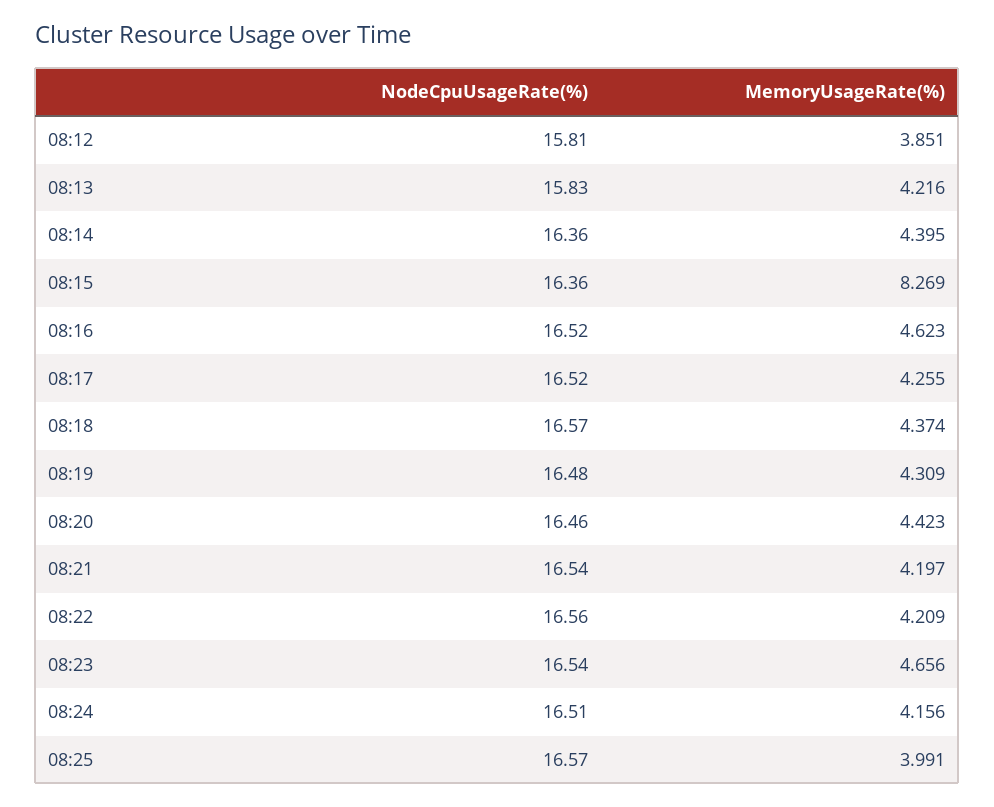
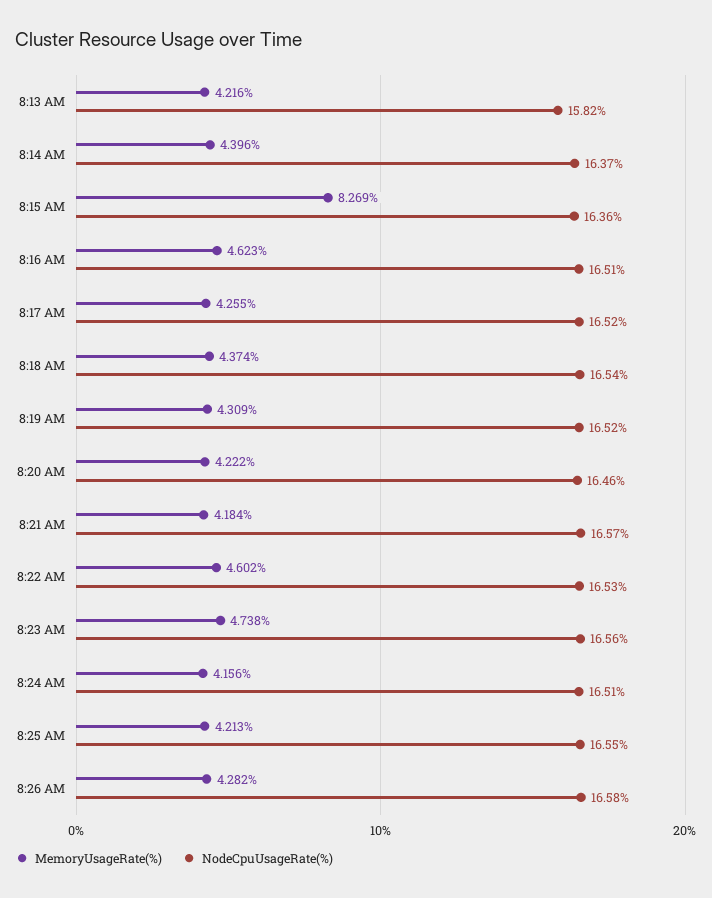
NodeCpuUsageRate(%), 08:12: 15.81 -> none
MemoryUsageRate(%), 08:12: 3.851 -> none
NodeCpuUsageRate(%), 08:13: 15.83 -> 15.82
NodeCpuUsageRate(%), 08:14: 16.36 -> 16.37
MemoryUsageRate(%), 08:14: 4.395 -> 4.396
NodeCpuUsageRate(%), 08:16: 16.52 -> 16.51
NodeCpuUsageRate(%), 08:18: 16.57 -> 16.54
NodeCpuUsageRate(%), 08:19: 16.48 -> 16.52
MemoryUsageRate(%), 08:20: 4.423 -> 4.222
NodeCpuUsageRate(%), 08:21: 16.54 -> 16.57
MemoryUsageRate(%), 08:21: 4.197 -> 4.184
NodeCpuUsageRate(%), 08:22: 16.56 -> 16.53
MemoryUsageRate(%), 08:22: 4.209 -> 4.602
NodeCpuUsageRate(%), 08:23: 16.54 -> 16.56
MemoryUsageRate(%), 08:23: 4.656 -> 4.738
NodeCpuUsageRate(%), 08:25: 16.57 -> 16.55
MemoryUsageRate(%), 08:25: 3.991 -> 4.213
MemoryUsageRate(%), 8:26 AM: none -> 4.282
NodeCpuUsageRate(%), 8:26 AM: none -> 16.58

